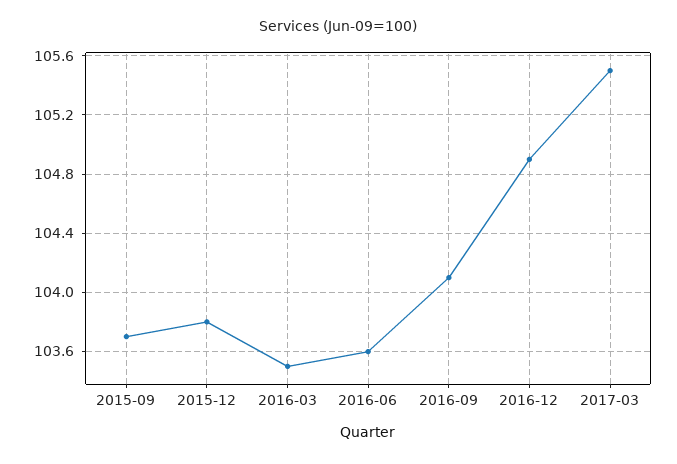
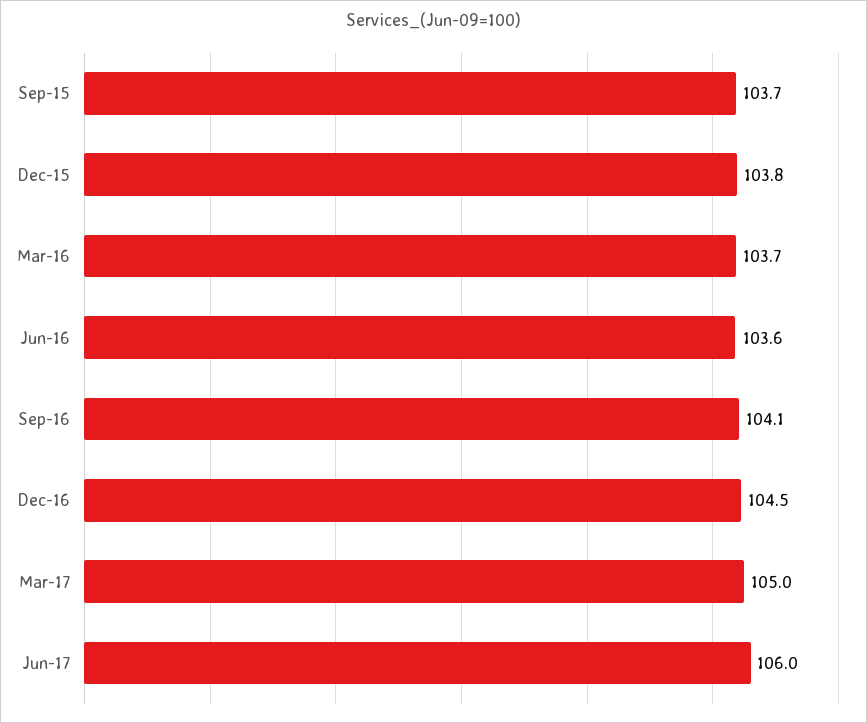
2016-03: 103.5 -> 103.7
2016-12: 104.9 -> 104.5
2017-03: 105.5 -> 105
Jun-17: none -> 106

